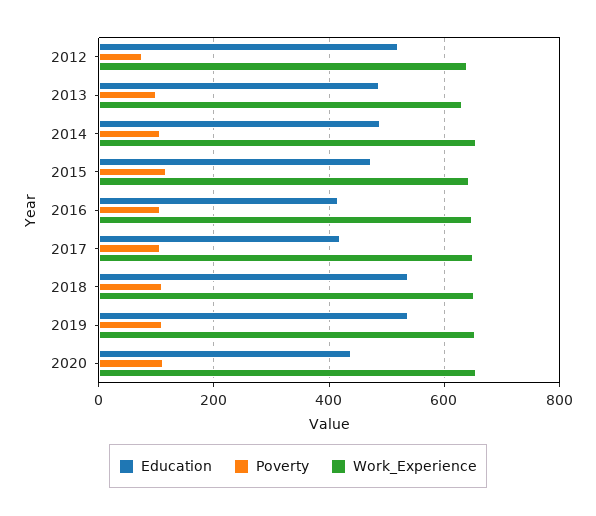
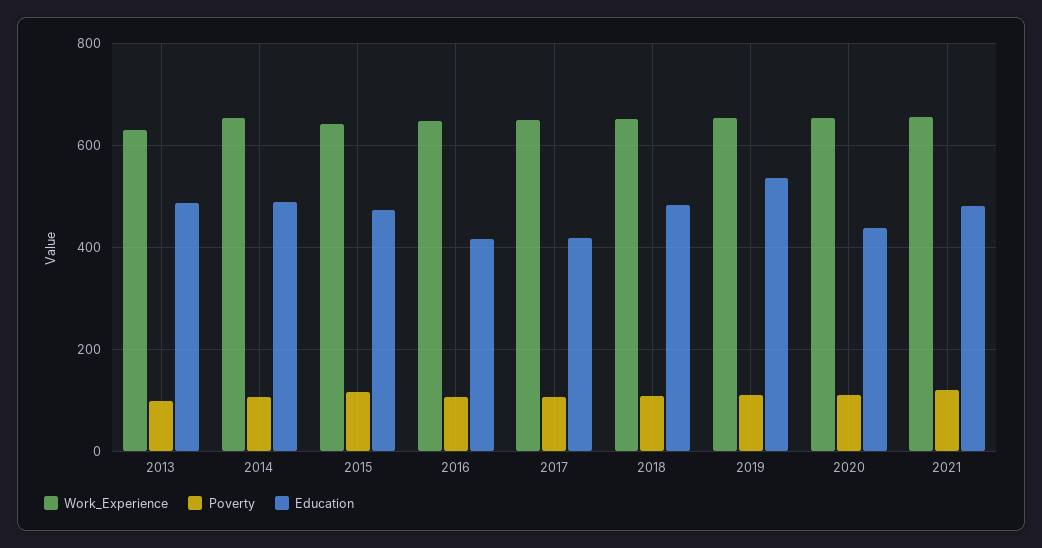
Education, 2012: 520 -> none
Poverty, 2012: 80 -> none
Work_Experience, 2012: 640 -> none
Education, 2018: 540 -> 480
Work_Experience, 2021: none -> 660
Poverty, 2021: none -> 120
Education, 2021: none -> 480

